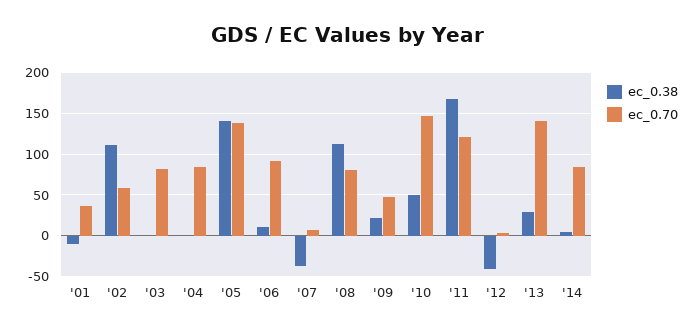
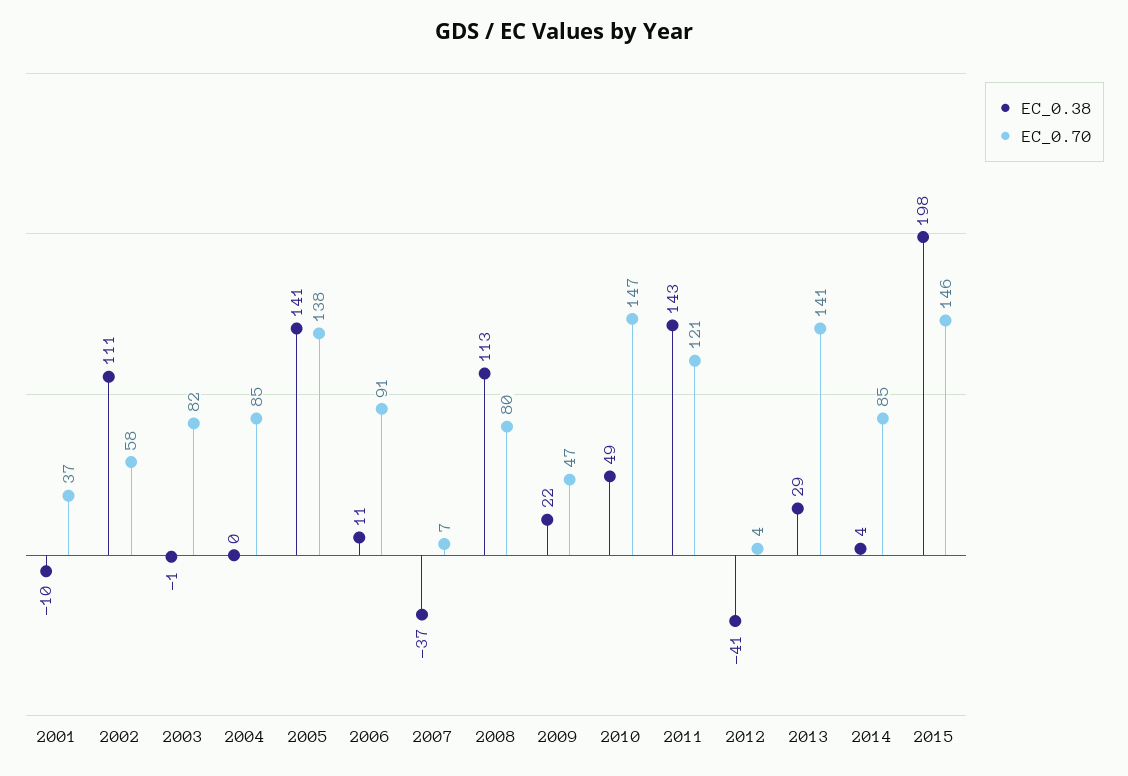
ec_0.38, '11: 170 -> 143
ec_0.38, 2015: none -> 198
ec_0.70, 2015: none -> 146

